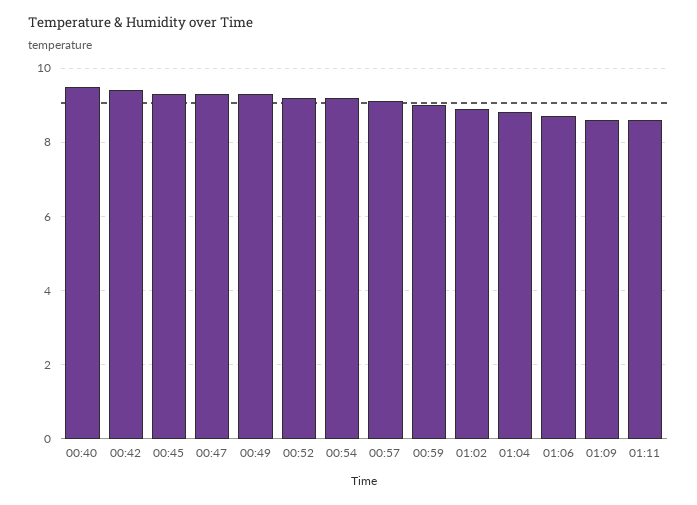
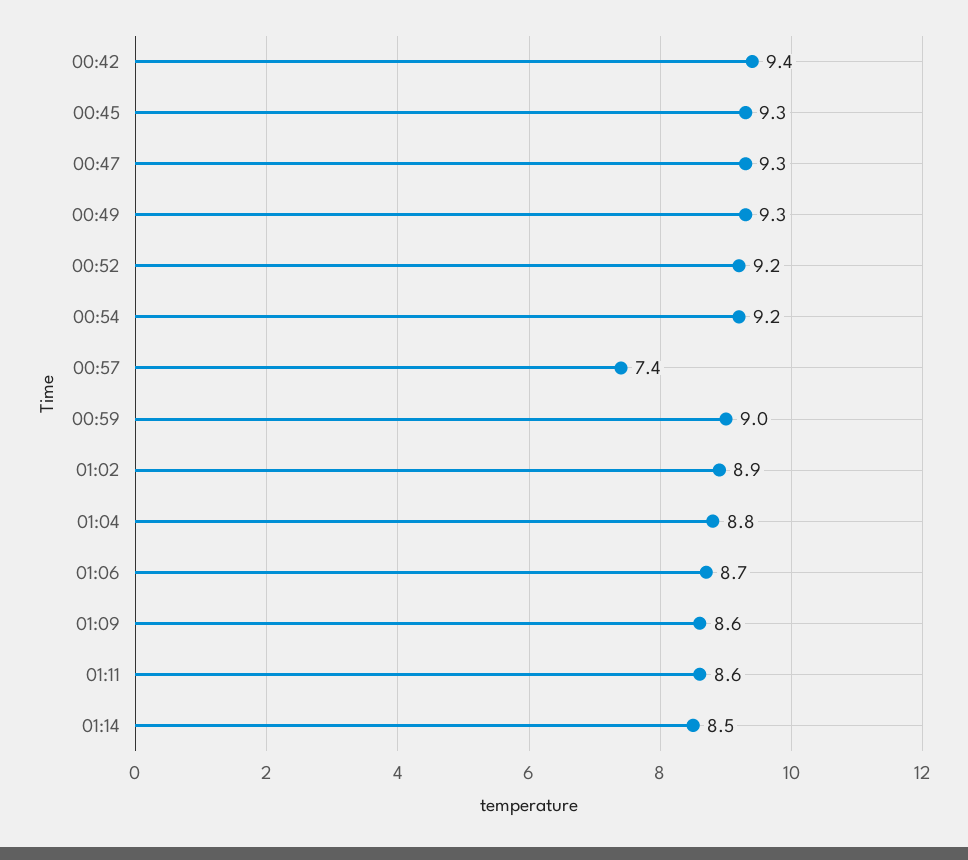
00:40: 9.5 -> none
00:57: 9 -> 7.4
01:14: none -> 8.5

